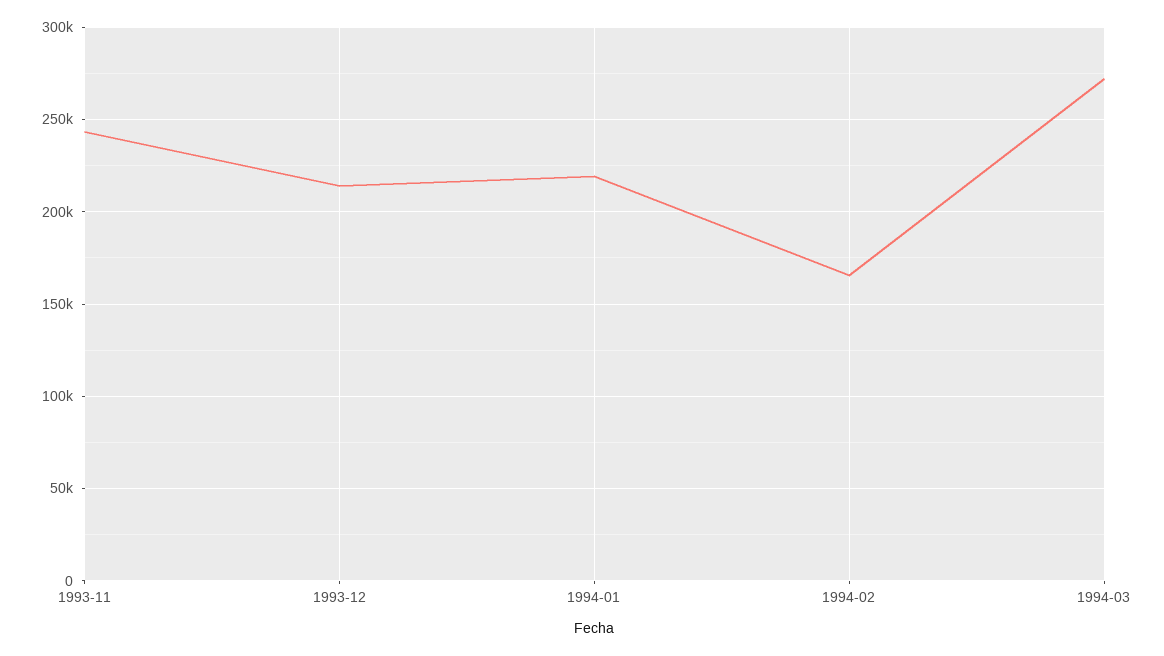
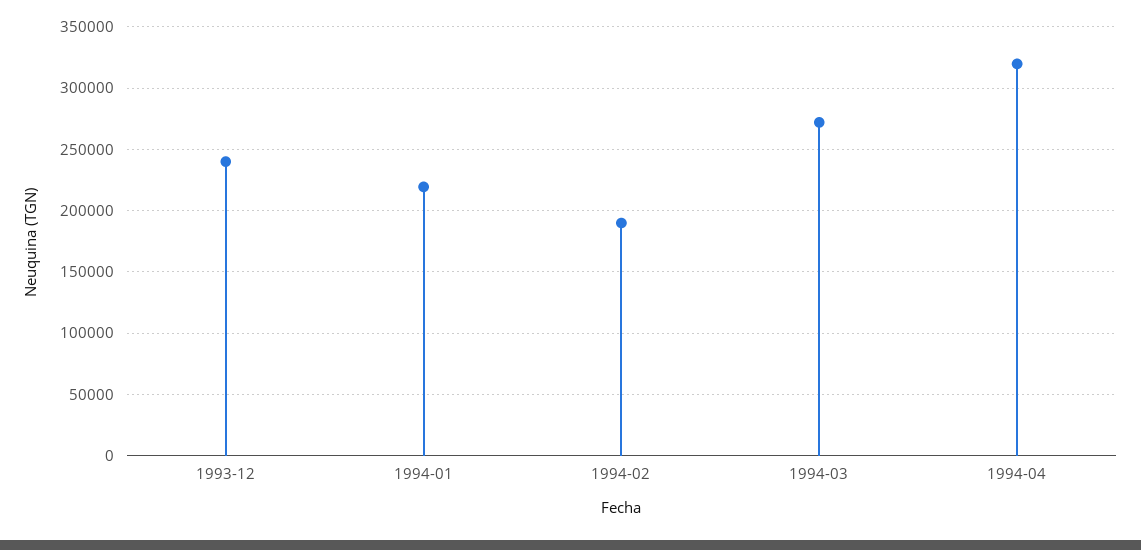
1993-11: 245000 -> none
1993-12: 215000 -> 240000
1994-02: 165000 -> 190000
1994-04: none -> 320000

